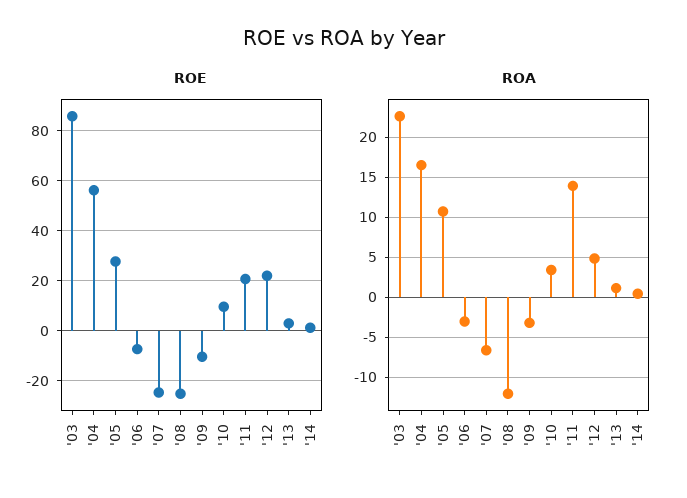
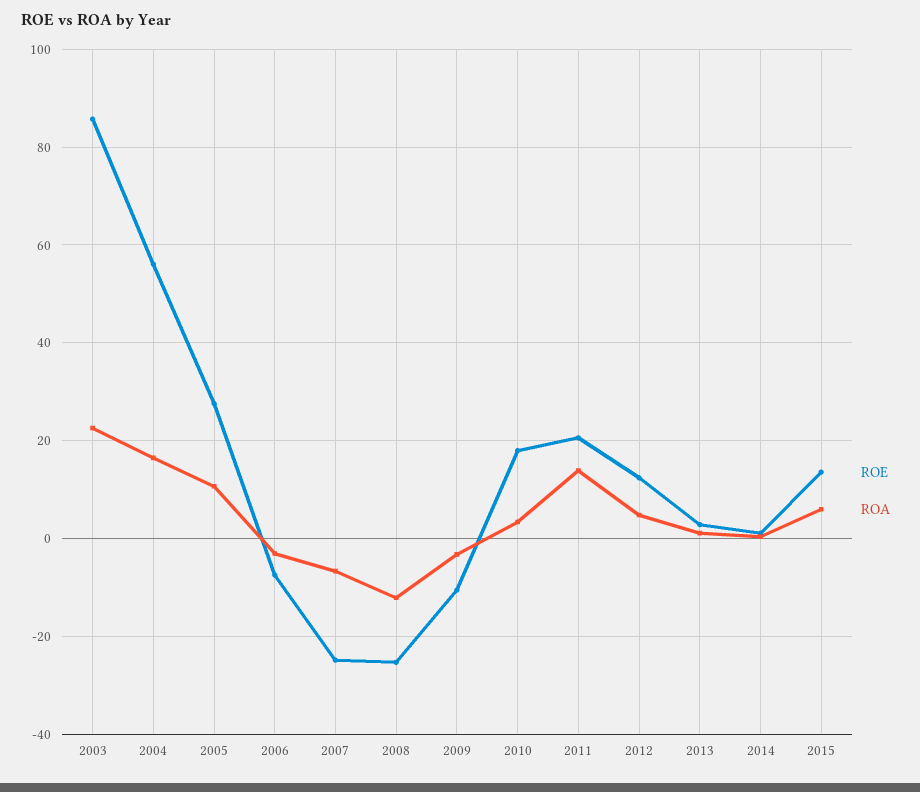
ROE, '10: 10 -> 18
ROE, '12: 22.5 -> 12
ROE, 2015: none -> 14
ROA, 2015: none -> 6

